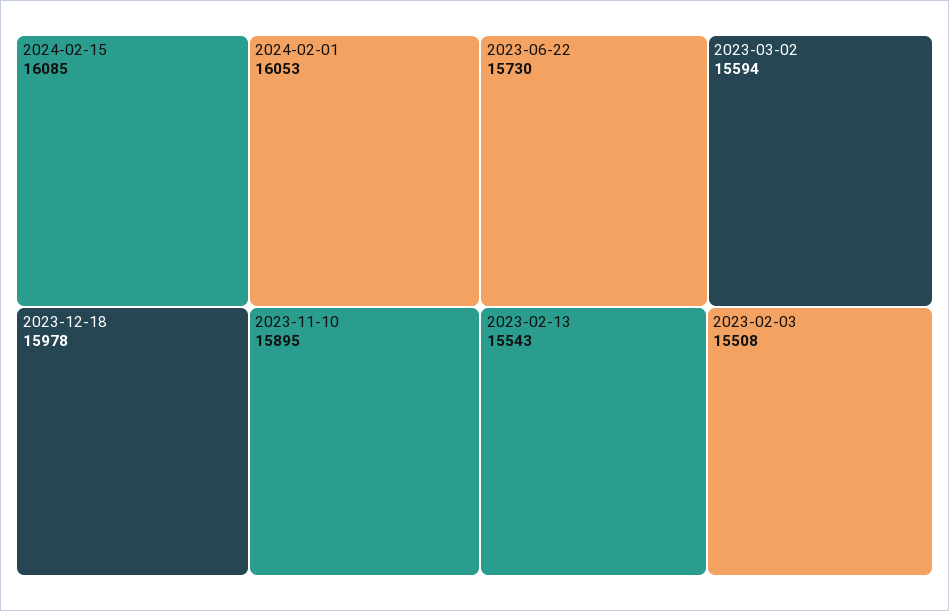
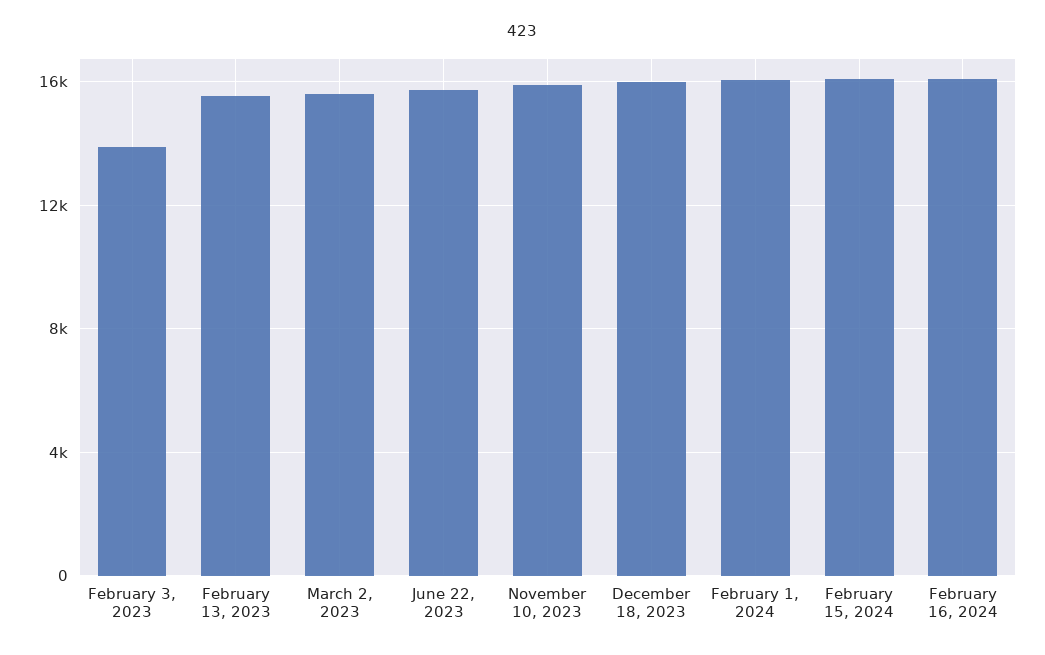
2023-02-03: 15508 -> 14000
February 16, 2024: none -> 16000

